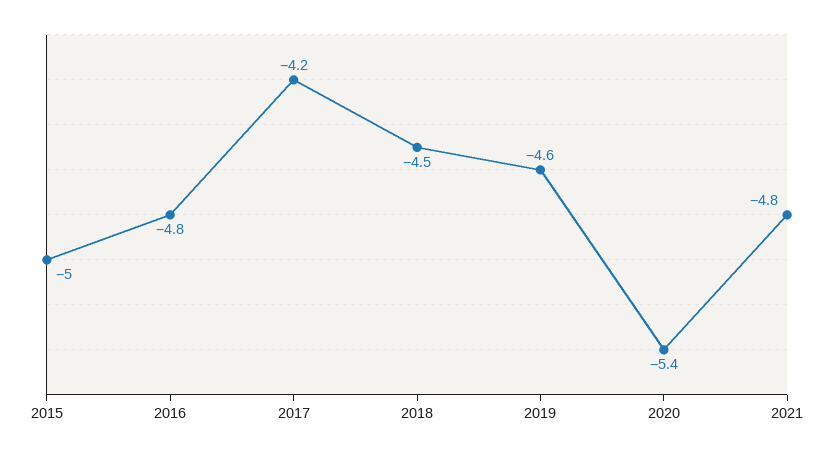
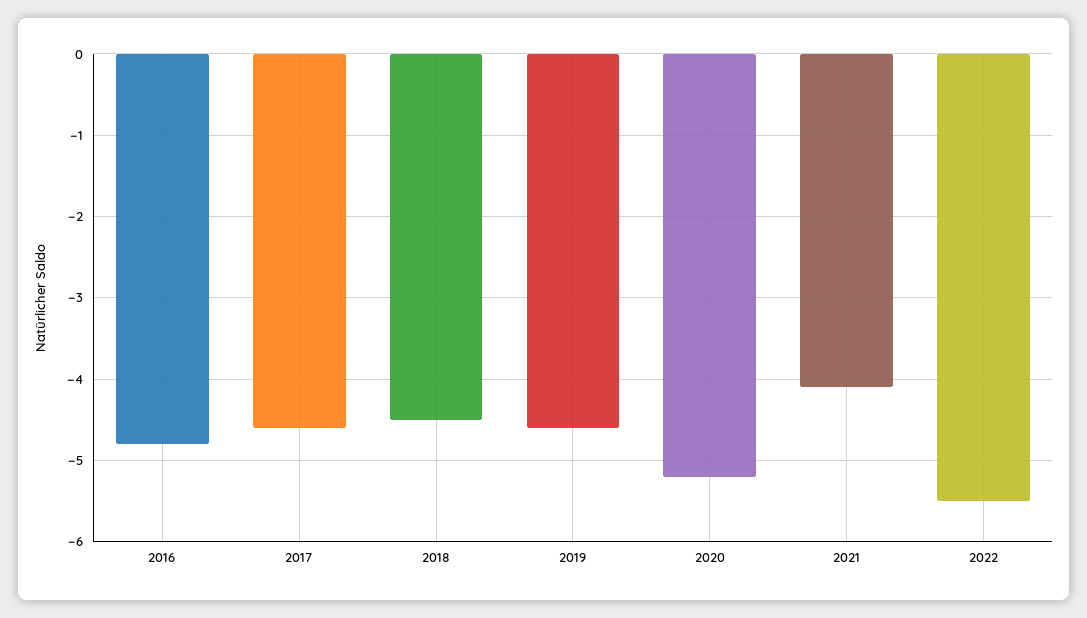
2015: -5 -> none
2017: -4.2 -> -4.6
2020: -5.4 -> -5.2
2021: -4.8 -> -4.1
2022: none -> -5.5

